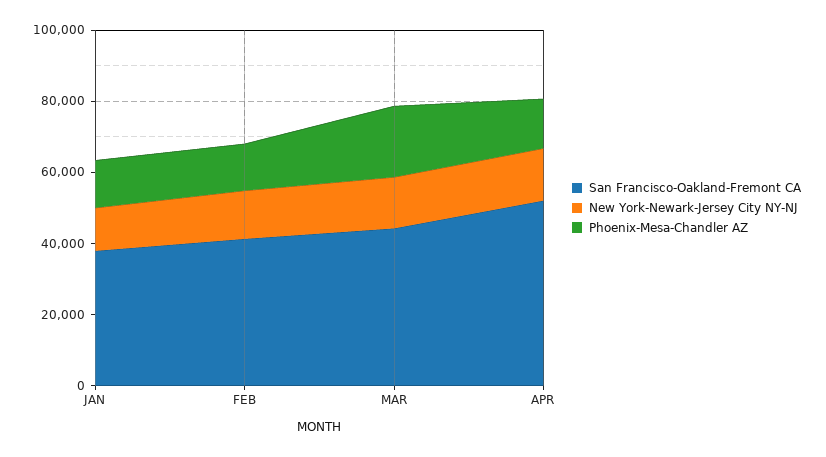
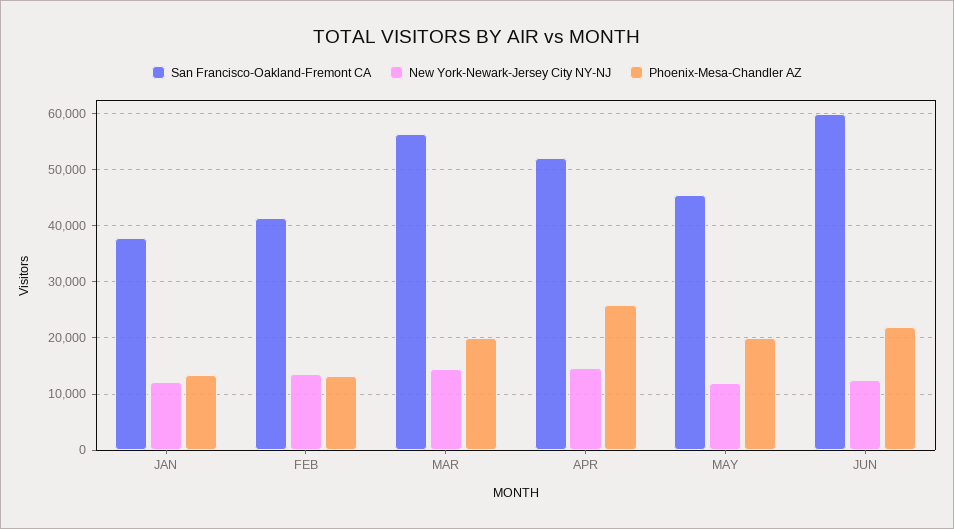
San Francisco-Oakland-Fremont CA, MAR: 45000 -> 56000
Phoenix-Mesa-Chandler AZ, APR: 15000 -> 26000
San Francisco-Oakland-Fremont CA, MAY: none -> 46000
New York-Newark-Jersey City NY-NJ, MAY: none -> 12000
Phoenix-Mesa-Chandler AZ, MAY: none -> 20000
San Francisco-Oakland-Fremont CA, JUN: none -> 60000
New York-Newark-Jersey City NY-NJ, JUN: none -> 12000
Phoenix-Mesa-Chandler AZ, JUN: none -> 22000

